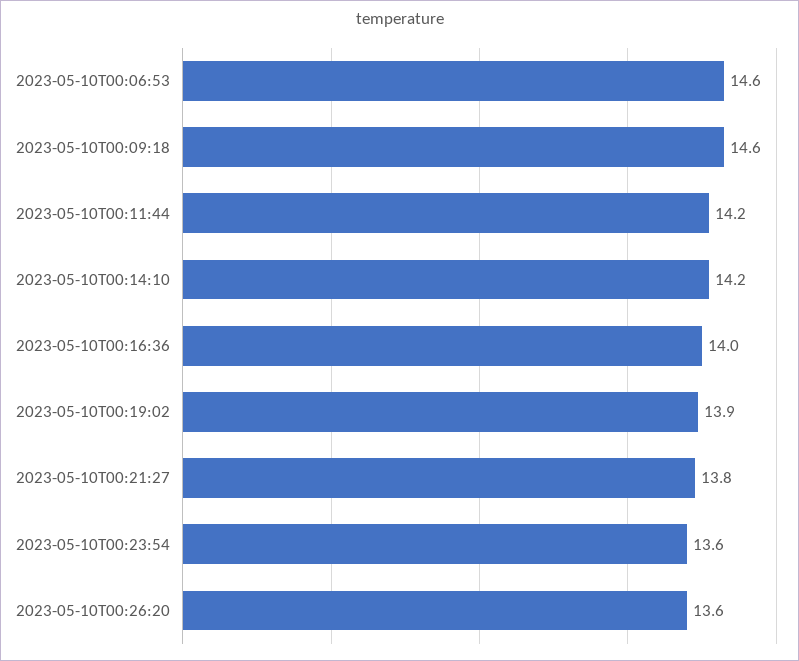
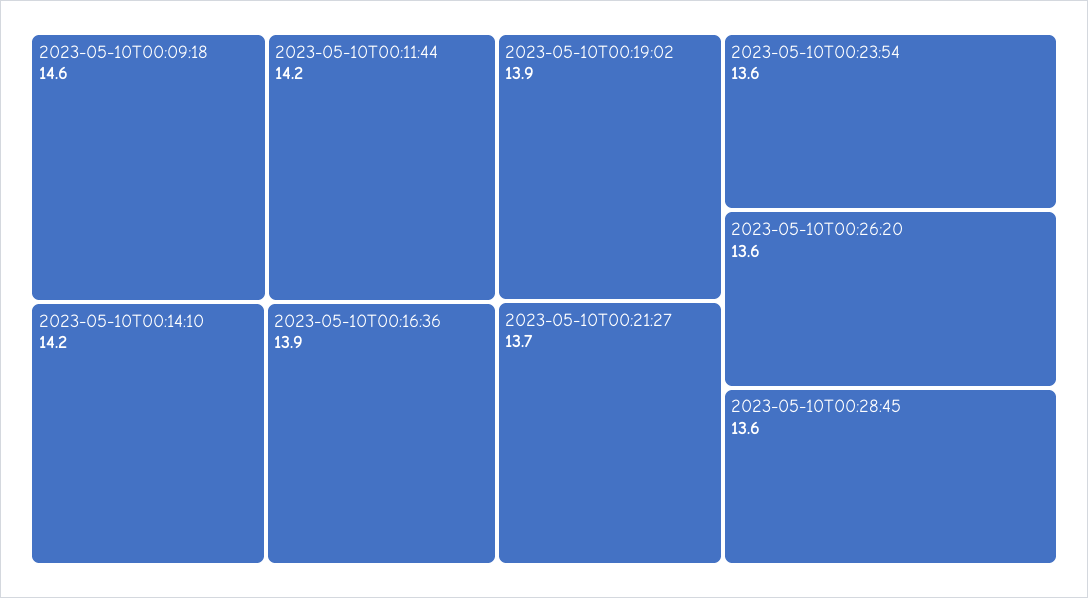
2023-05-10T00:06:53: 14.6 -> none
2023-05-10T00:16:36: 14 -> 13.9
2023-05-10T00:21:27: 13.8 -> 13.7
2023-05-10T00:28:45: none -> 13.6

